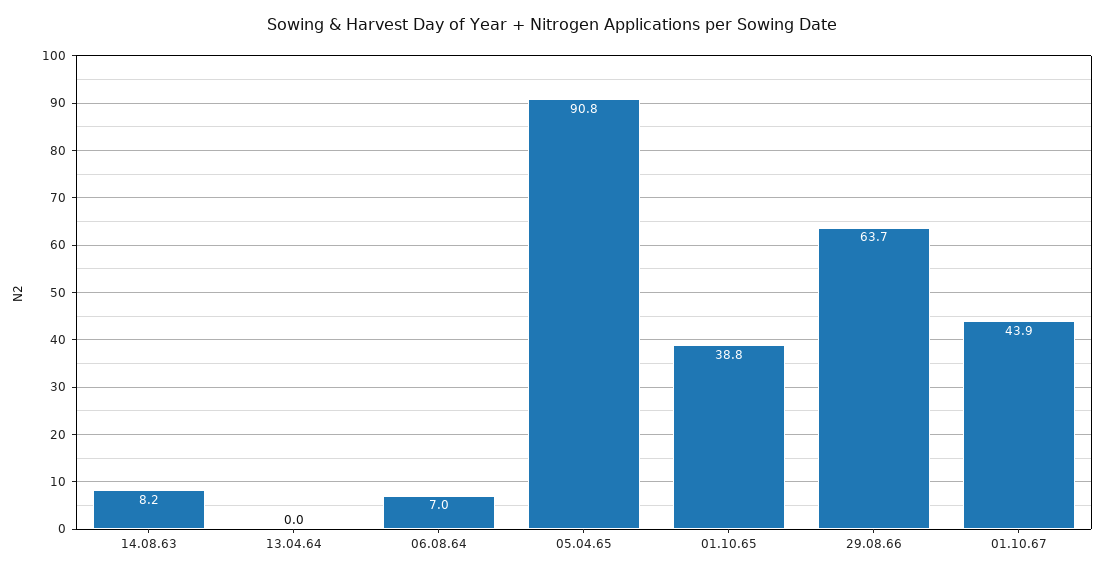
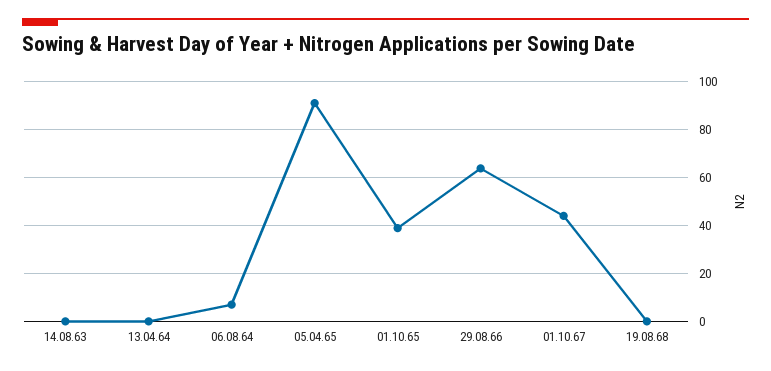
14.08.63: 8.2 -> 0
19.08.68: none -> 0

